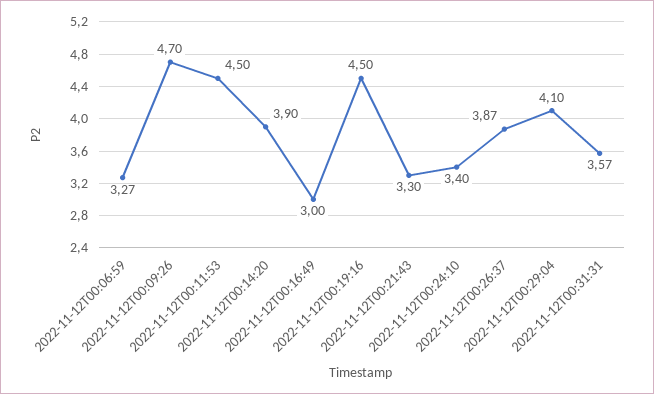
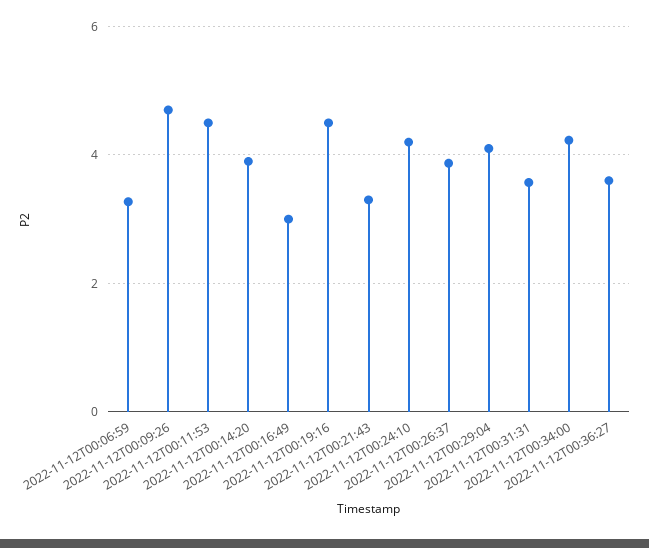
2022-11-12T00:24:10: 3.4 -> 4.2
2022-11-12T00:34:00: none -> 4.2
2022-11-12T00:36:27: none -> 3.6

